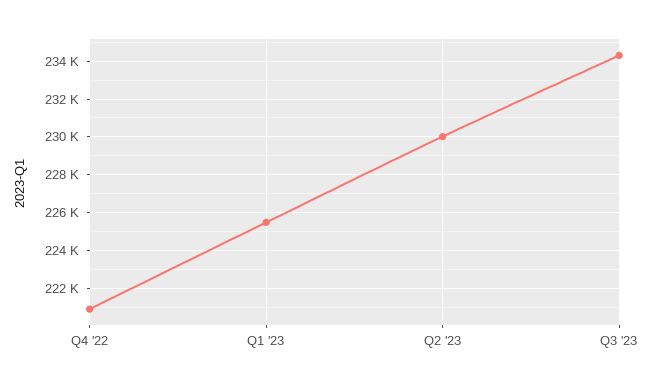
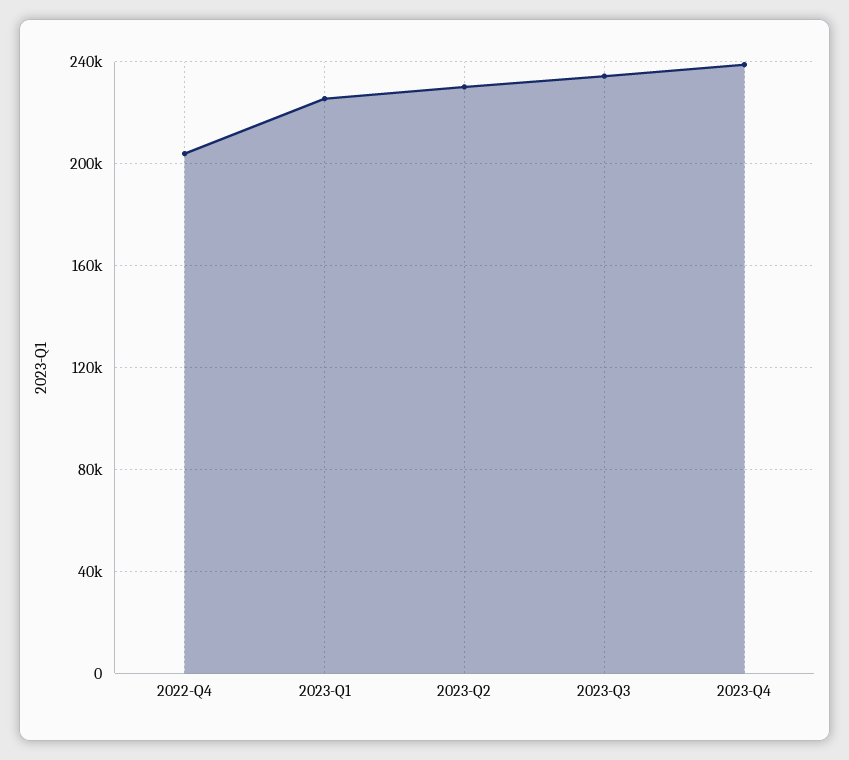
Q4 '22: 221000 -> 205000
2023-Q4: none -> 240000

